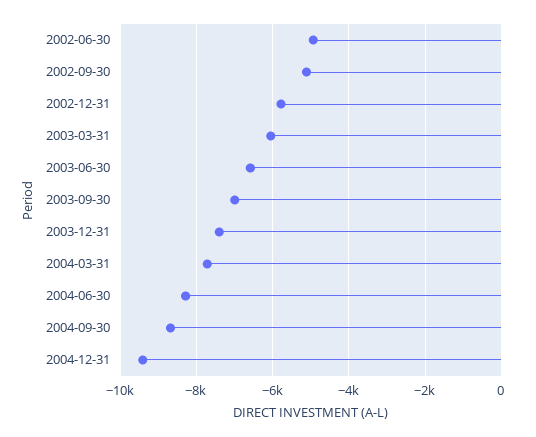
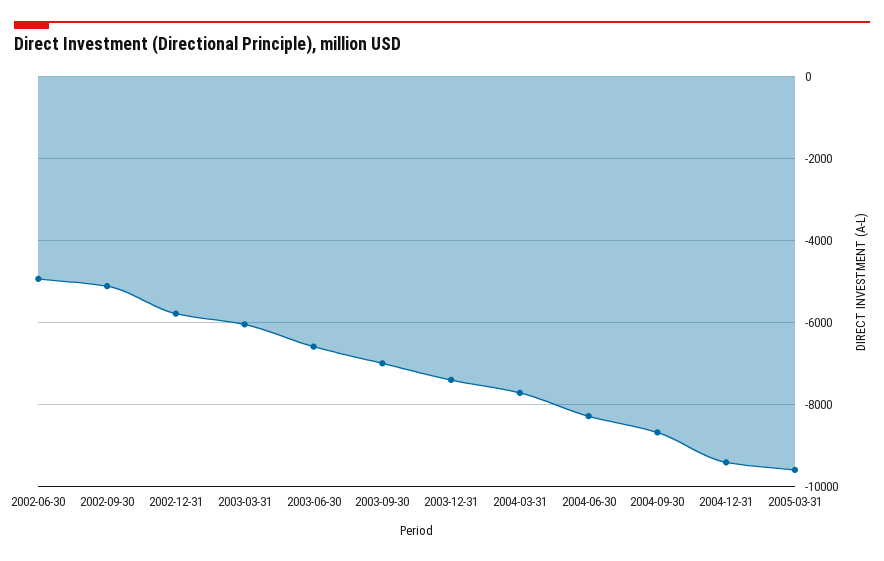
2005-03-31: none -> -9600

